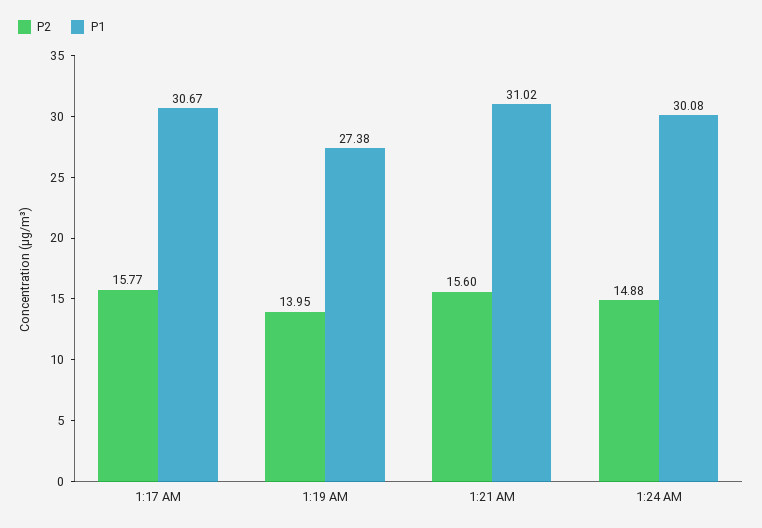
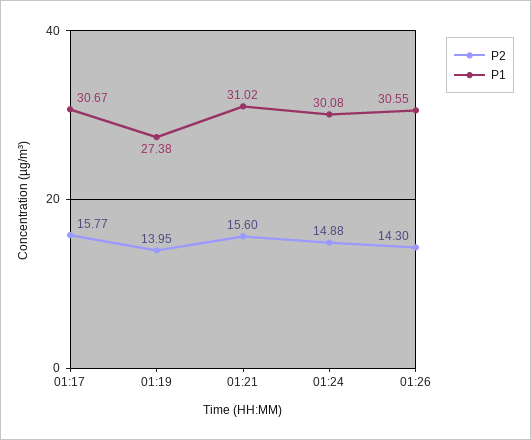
P2, 01:26: none -> 14.3
P1, 01:26: none -> 30.55

